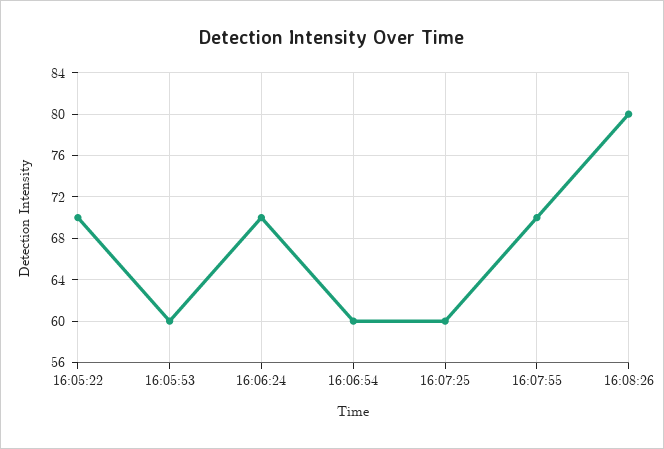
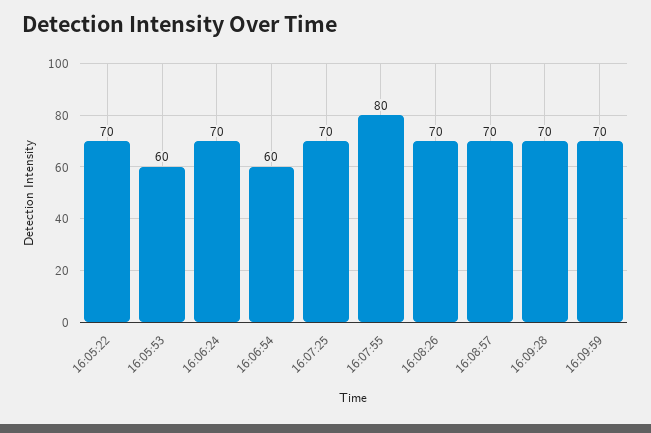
16:07:25: 60 -> 70
16:07:55: 70 -> 80
16:08:26: 80 -> 70
16:08:57: none -> 70
16:09:28: none -> 70
16:09:59: none -> 70

